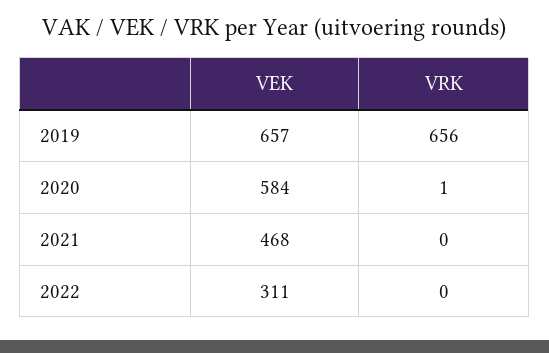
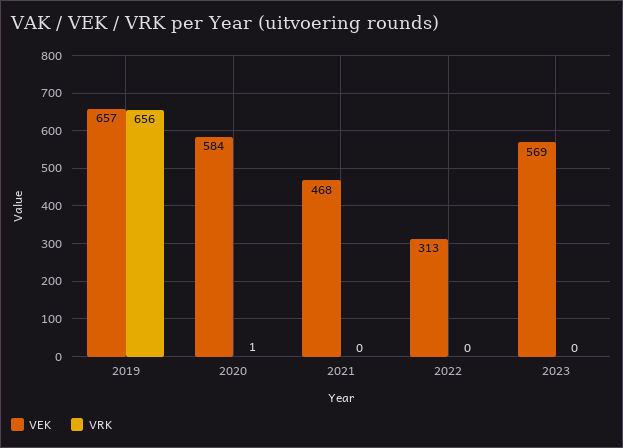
VEK, 2022: 311 -> 313
VEK, 2023: none -> 569
VRK, 2023: none -> 0

